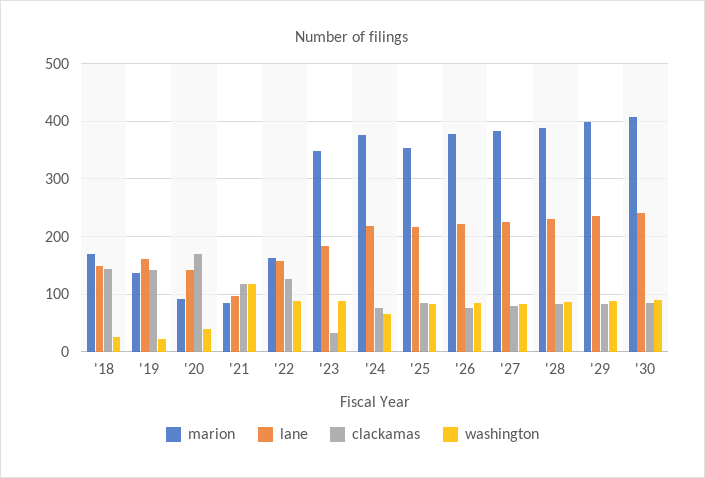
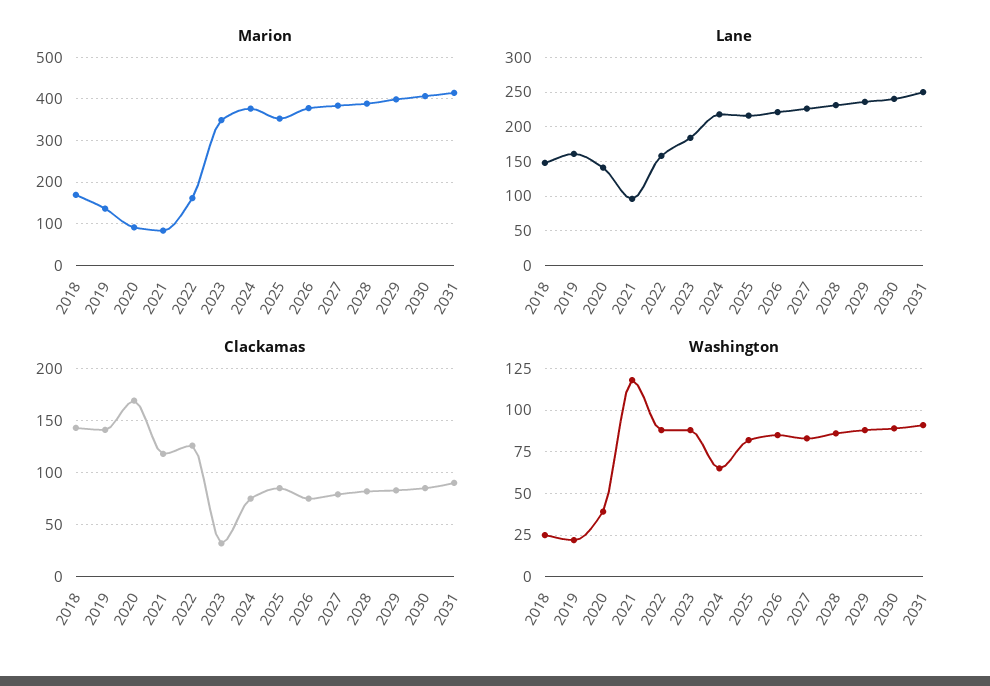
marion, 2031: none -> 420
lane, 2031: none -> 250
clackamas, 2031: none -> 90
washington, 2031: none -> 90

